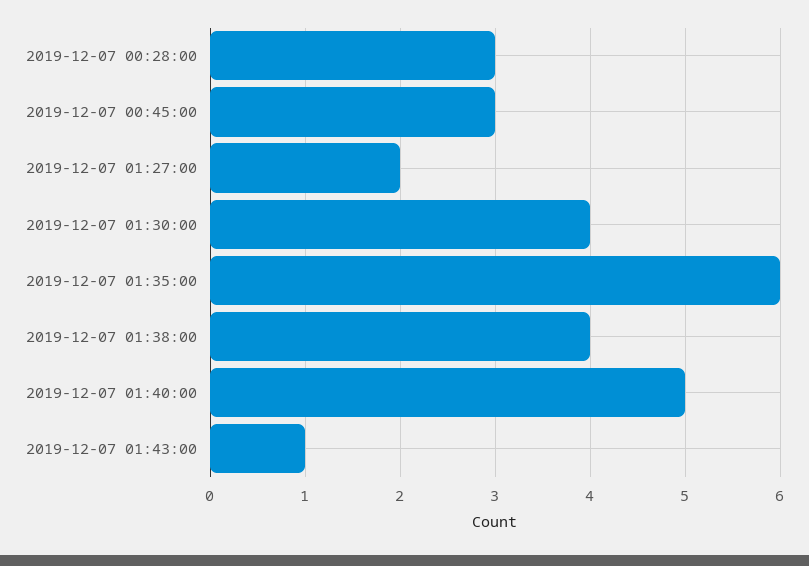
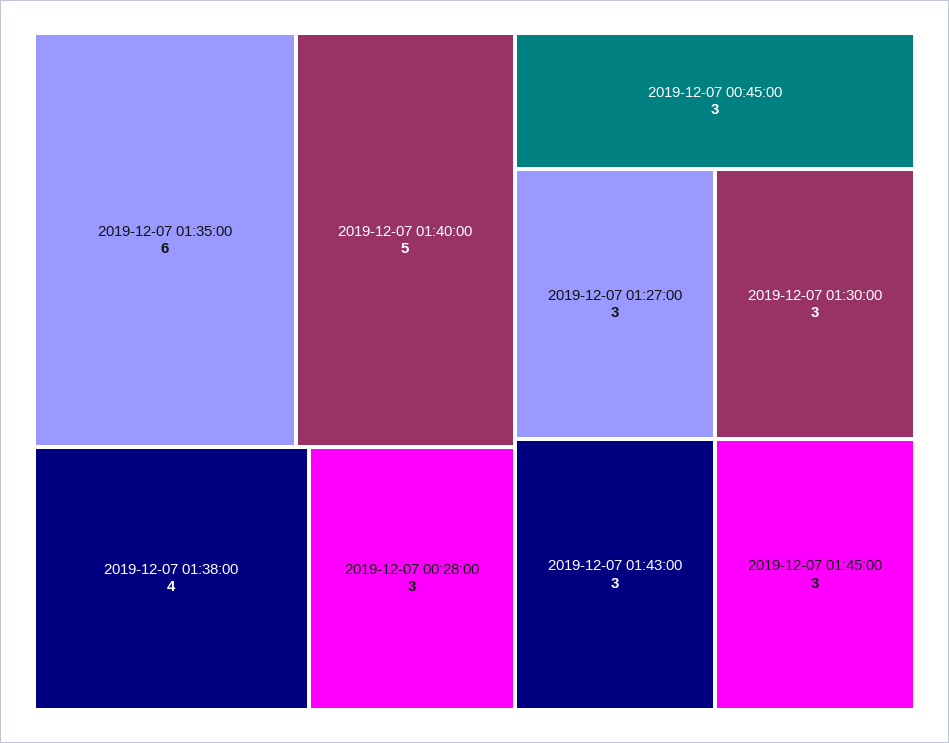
2019-12-07 01:27:00: 2 -> 3
2019-12-07 01:30:00: 4 -> 3
2019-12-07 01:43:00: 1 -> 3
2019-12-07 01:45:00: none -> 3

